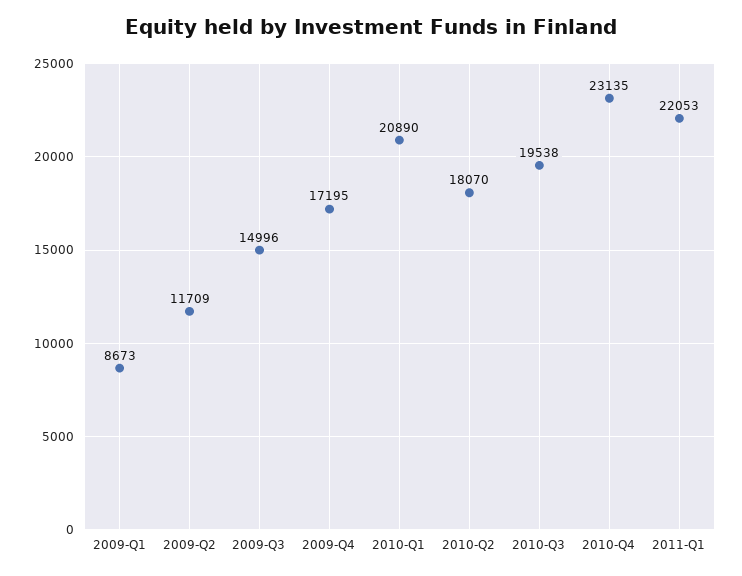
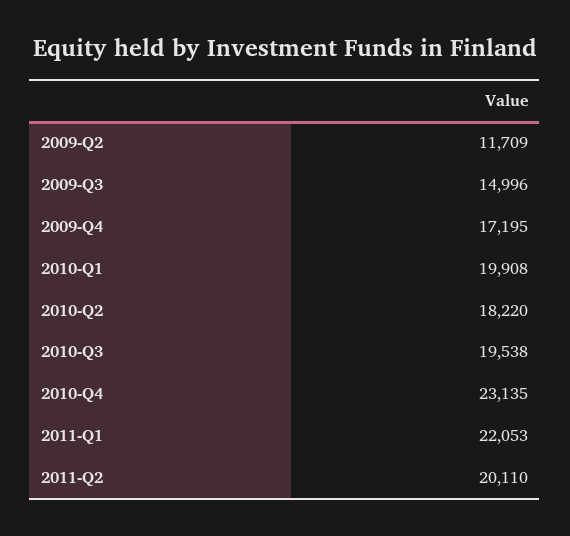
2009-Q1: 8673 -> none
2010-Q1: 20890 -> 19908
2010-Q2: 18070 -> 18220
2011-Q2: none -> 20110

